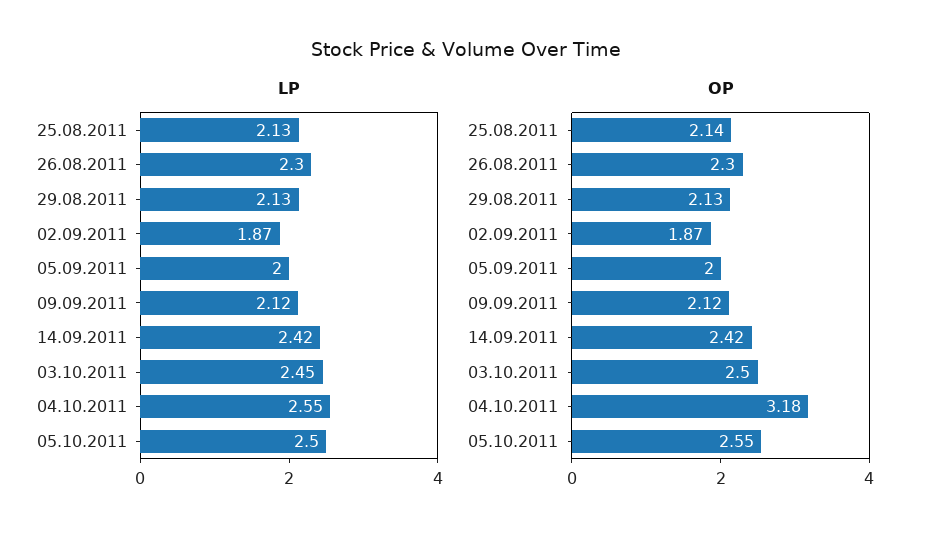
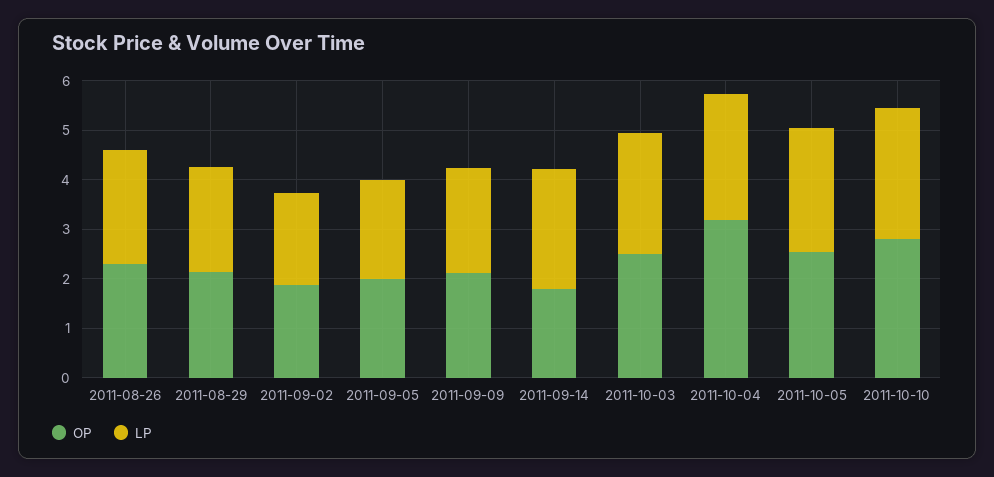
LP, 25.08.2011: 2.13 -> none
OP, 25.08.2011: 2.14 -> none
OP, 14.09.2011: 2.42 -> 1.8
OP, 2011-10-10: none -> 2.8
LP, 2011-10-10: none -> 2.6

